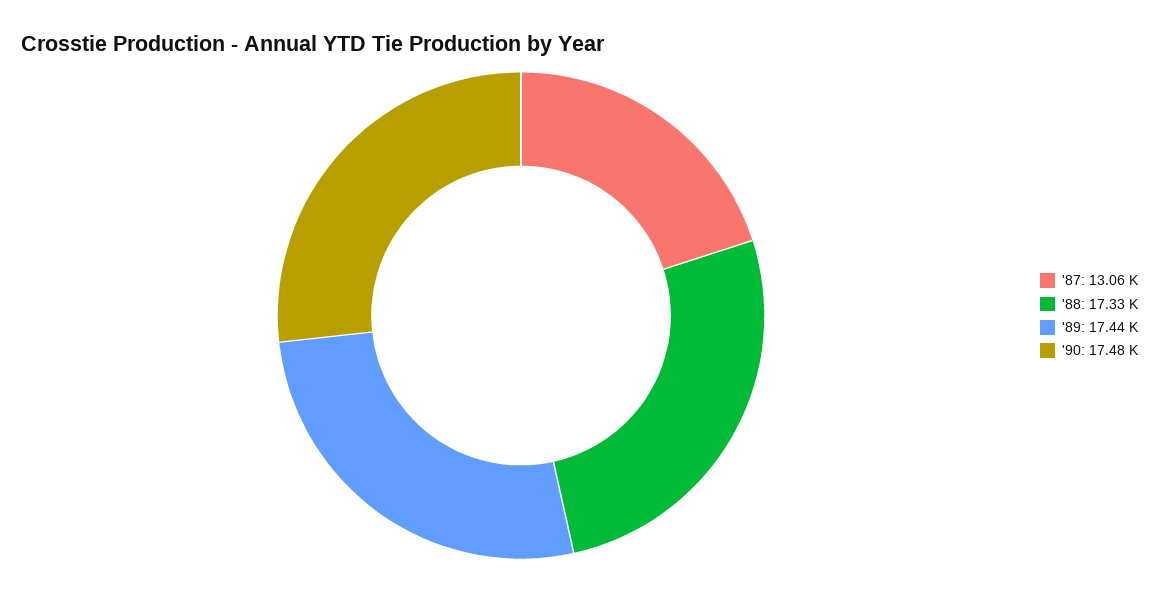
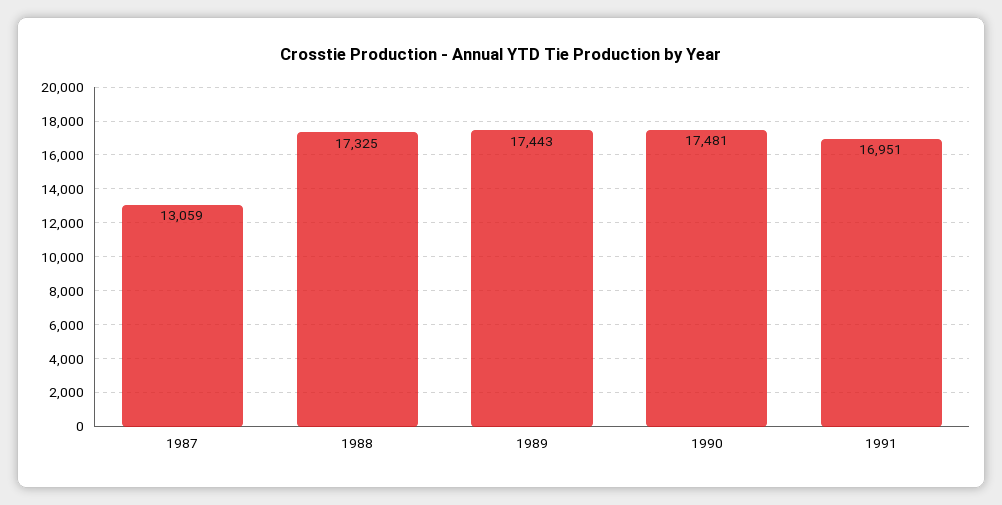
1991: none -> 16951

